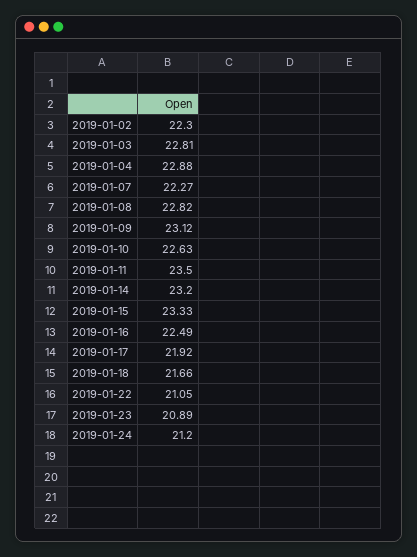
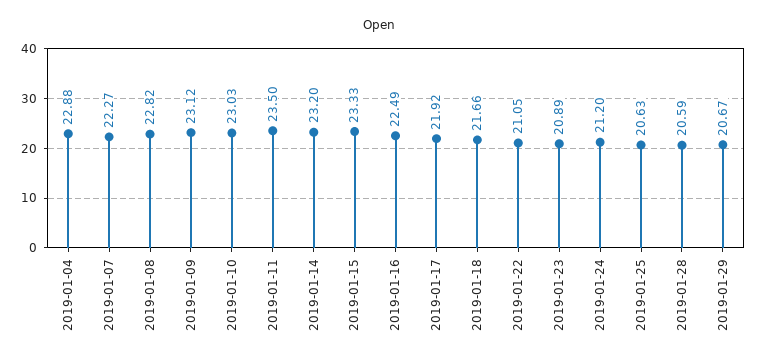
2019-01-02: 22.3 -> none
2019-01-03: 22.81 -> none
2019-01-10: 22.63 -> 23.03
2019-01-25: none -> 20.63
2019-01-28: none -> 20.59
2019-01-29: none -> 20.67

